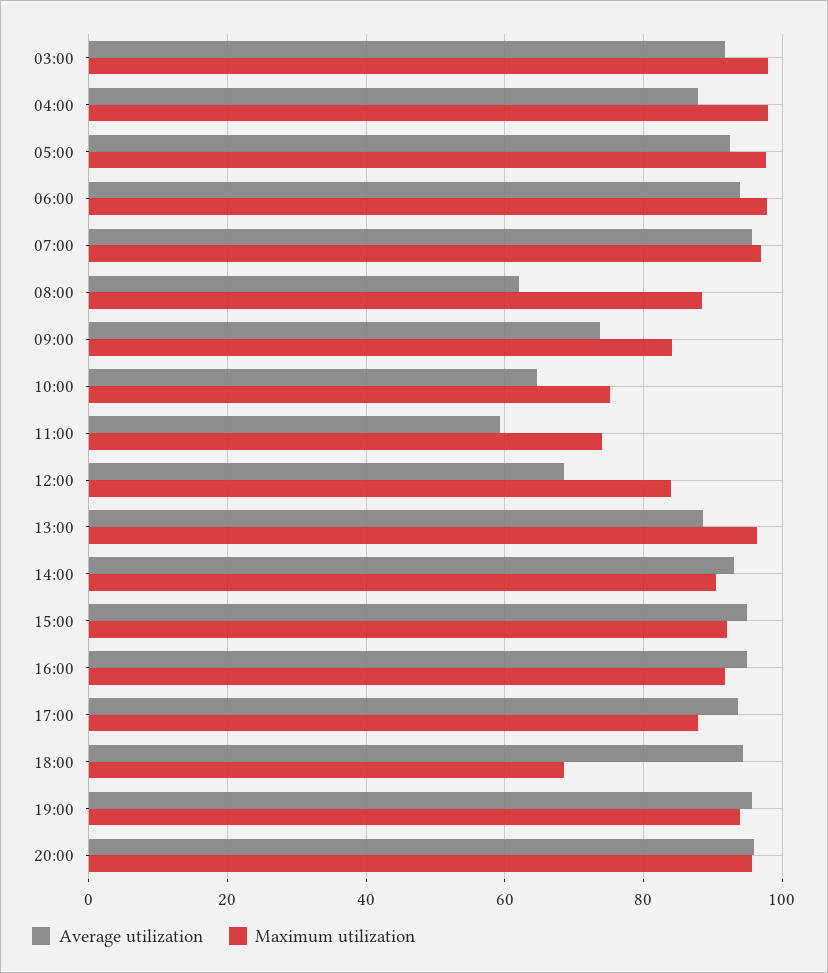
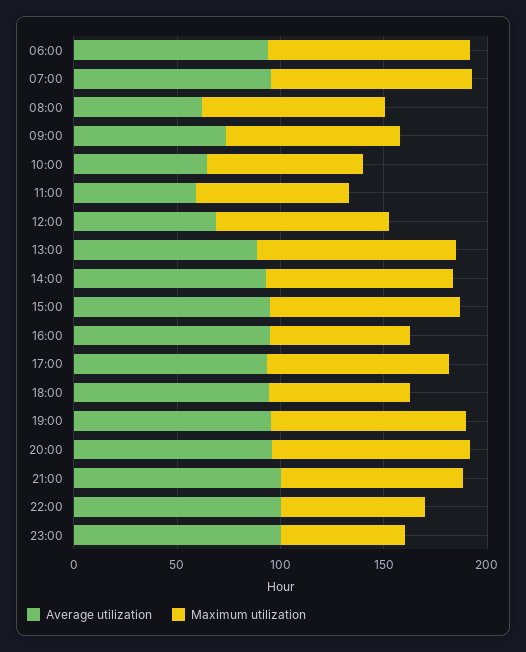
Average utilization, 03:00: 92 -> none
Maximum utilization, 03:00: 98 -> none
Average utilization, 04:00: 88 -> none
Maximum utilization, 04:00: 98 -> none
Average utilization, 05:00: 92 -> none
Maximum utilization, 05:00: 98 -> none
Maximum utilization, 16:00: 92 -> 70
Average utilization, 21:00: none -> 100
Maximum utilization, 21:00: none -> 90
Average utilization, 22:00: none -> 100
Maximum utilization, 22:00: none -> 70
Average utilization, 23:00: none -> 100
Maximum utilization, 23:00: none -> 60

